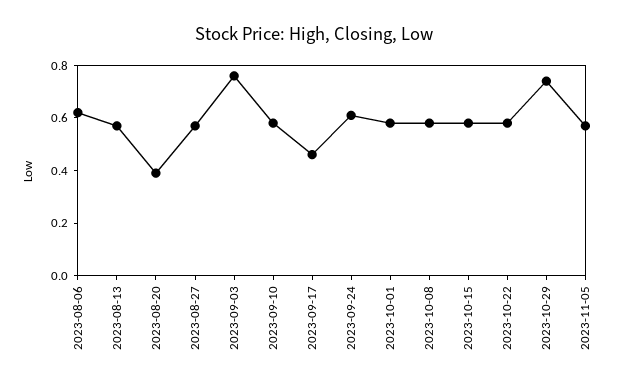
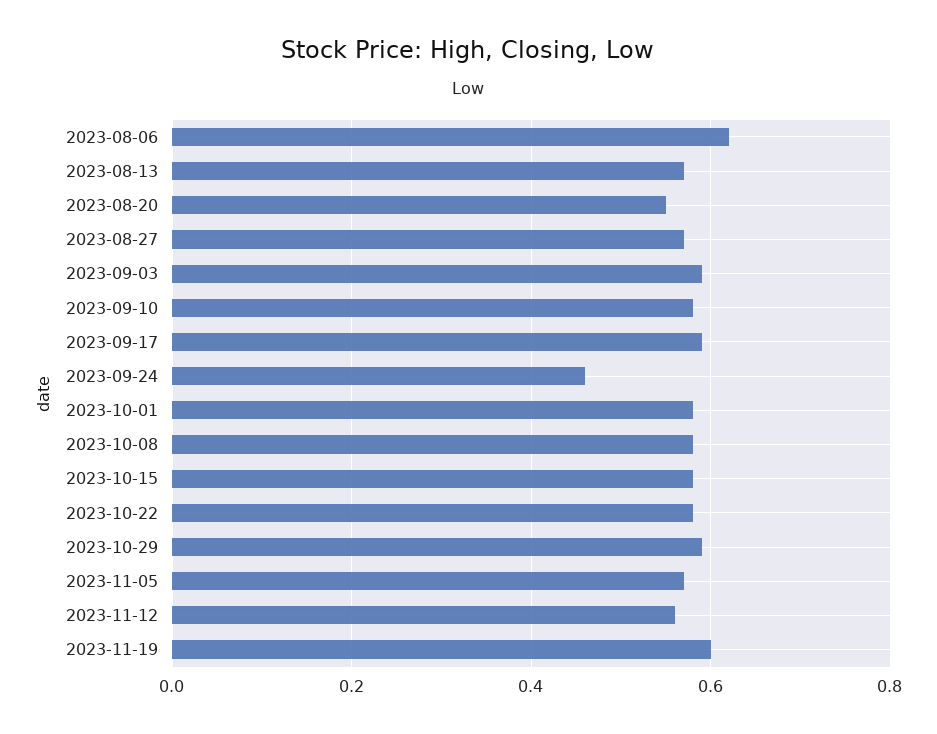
2023-08-20: 0.4 -> 0.55
2023-09-03: 0.75 -> 0.6
2023-09-17: 0.45 -> 0.6
2023-09-24: 0.6 -> 0.45
2023-10-29: 0.75 -> 0.6
2023-11-12: none -> 0.55
2023-11-19: none -> 0.6

